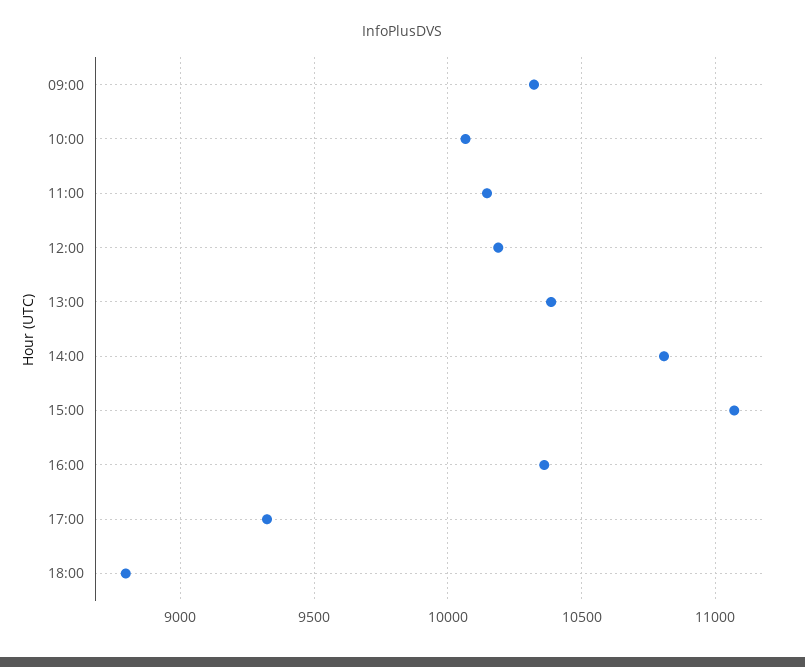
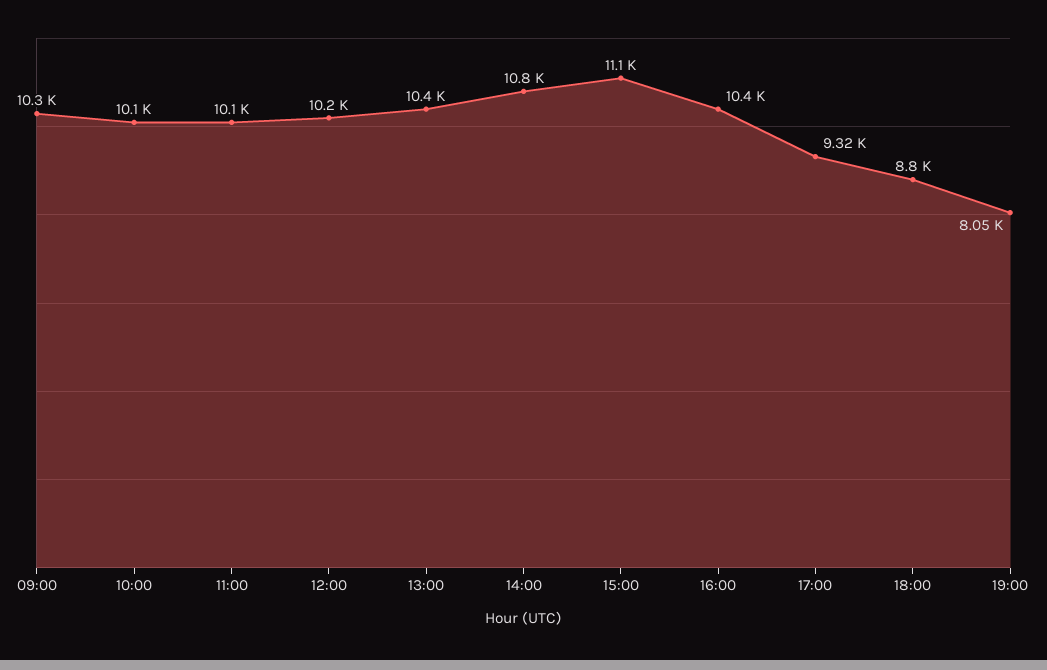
19:00: none -> 8050

